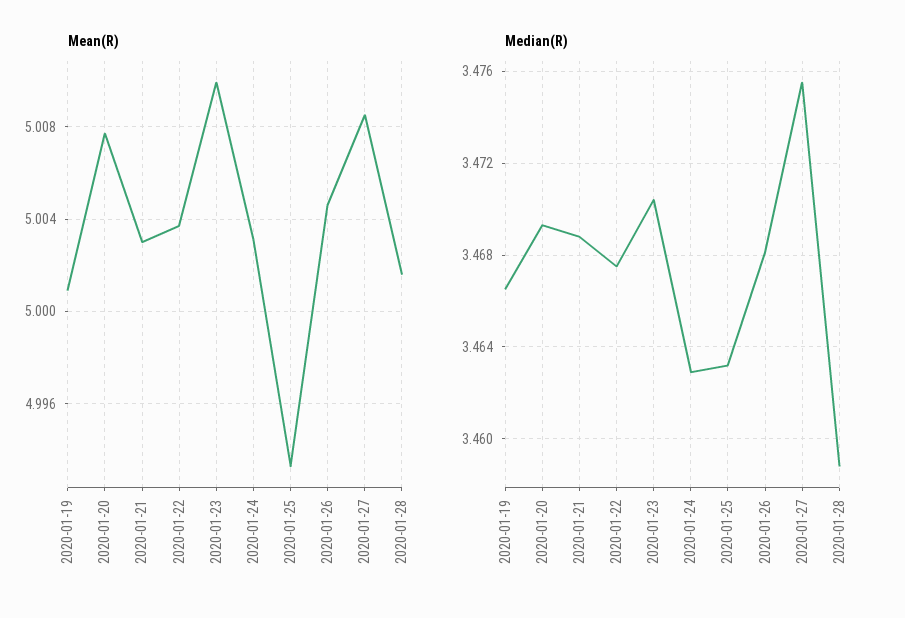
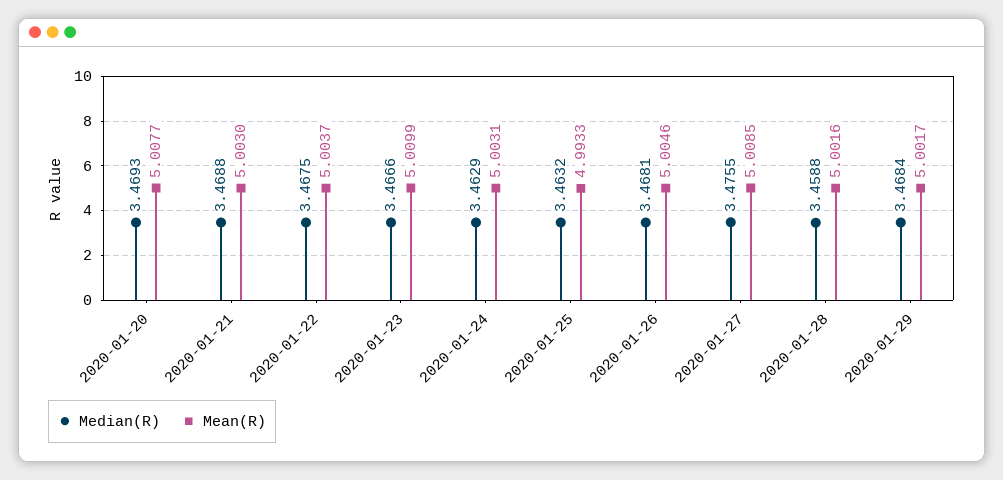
Mean(R), 2020-01-19: 5.001 -> none
Median(R), 2020-01-19: 3.4665 -> none
Median(R), 2020-01-23: 3.4705 -> 3.4666
Median(R), 2020-01-29: none -> 3.4684
Mean(R), 2020-01-29: none -> 5.0017

